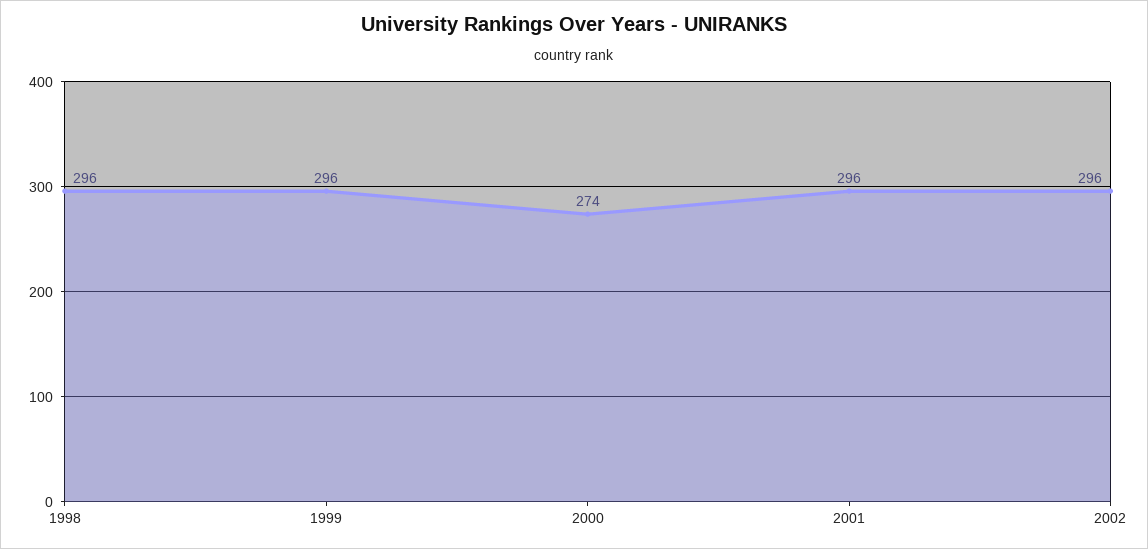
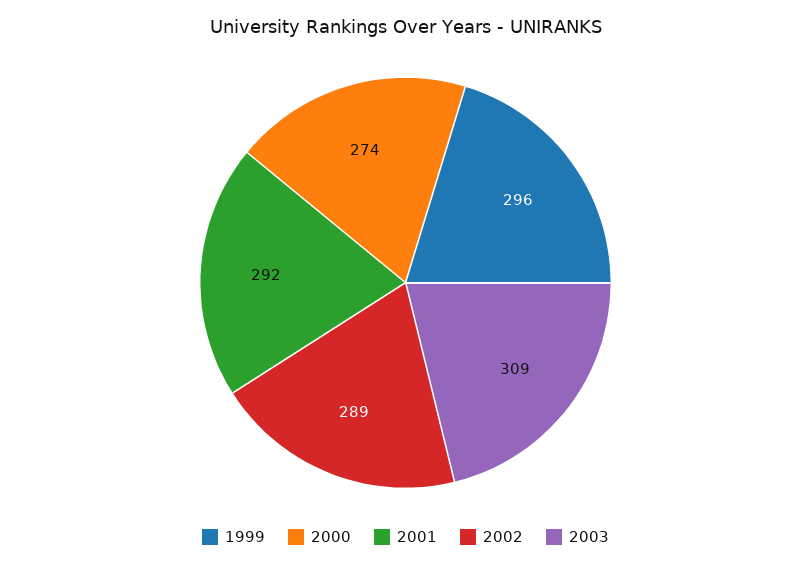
1998: 296 -> none
2001: 296 -> 292
2002: 296 -> 289
2003: none -> 309

